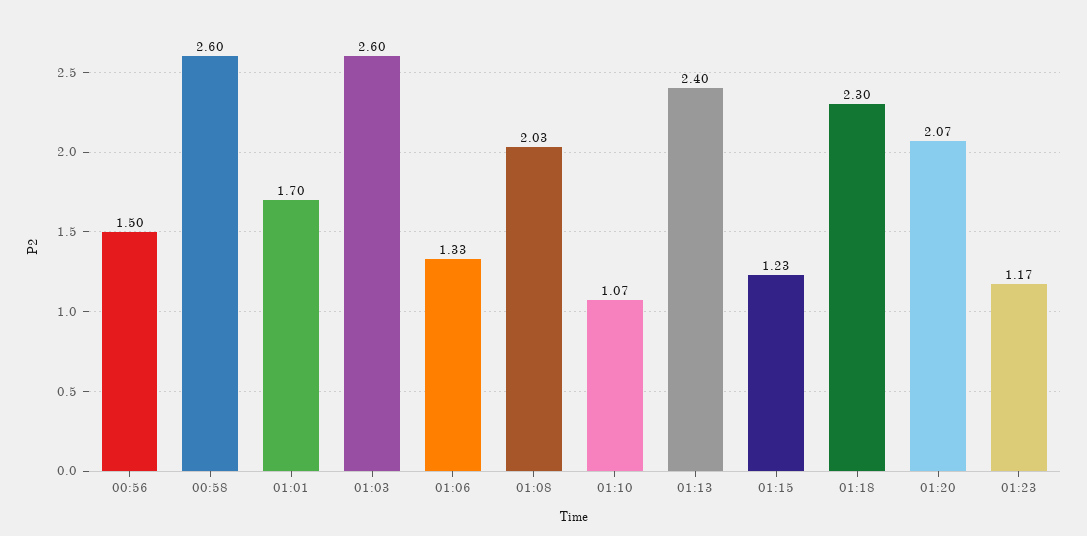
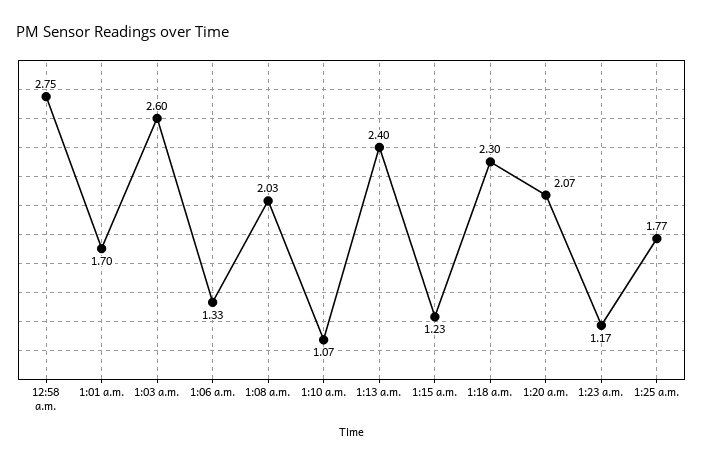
00:56: 1.5 -> none
00:58: 2.6 -> 2.75
1:25 a.m.: none -> 1.77

